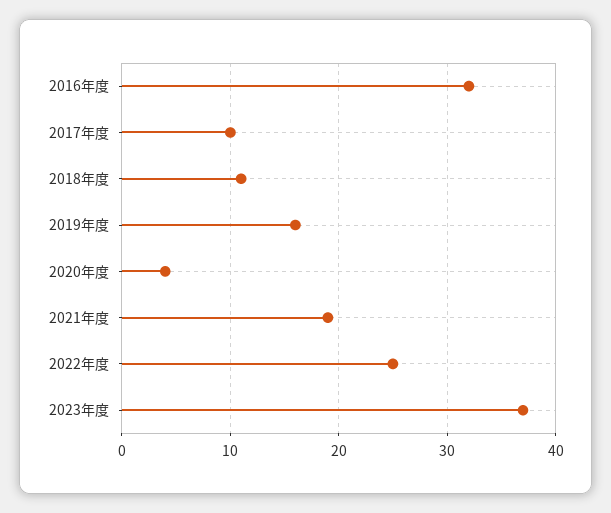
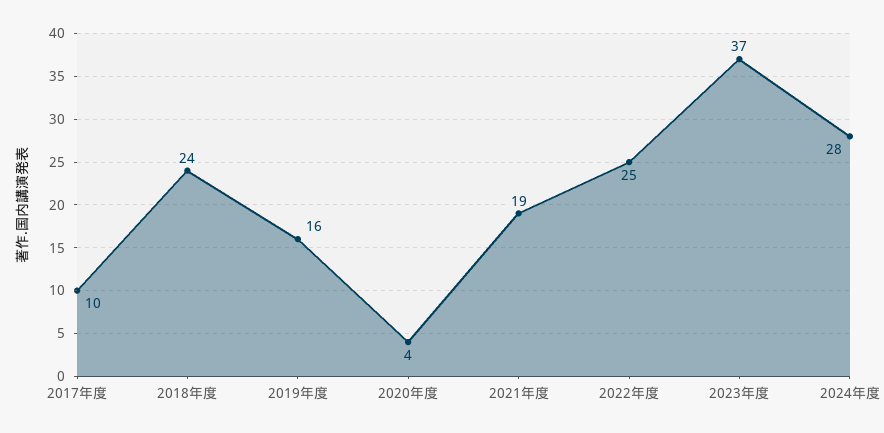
2016年度: 32 -> none
2018年度: 11 -> 24
2024年度: none -> 28

